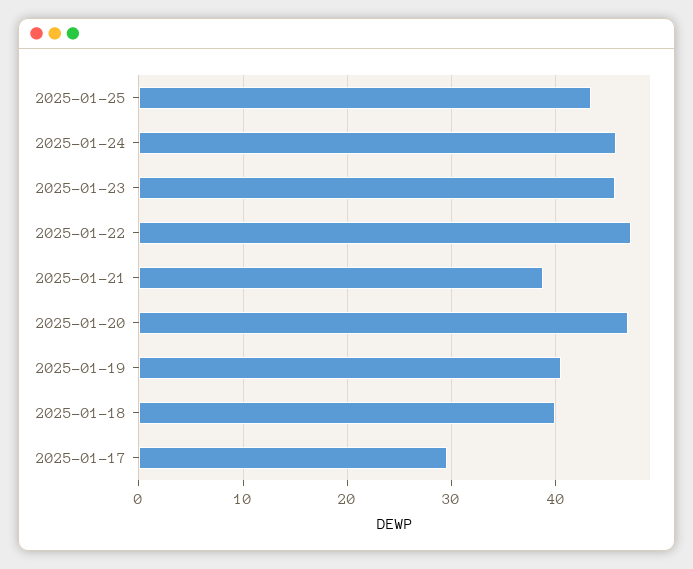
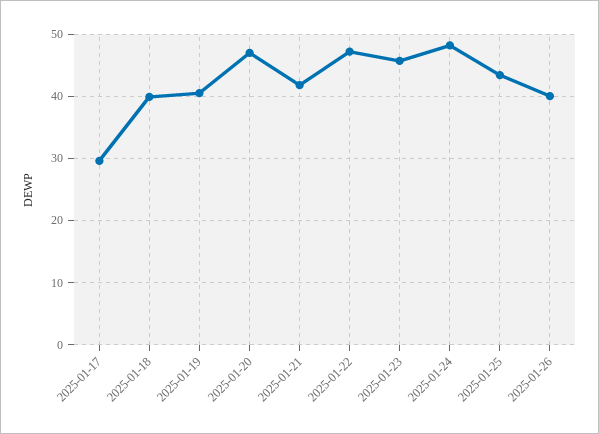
2025-01-24: 46 -> 48
2025-01-21: 39 -> 42
2025-01-26: none -> 40

